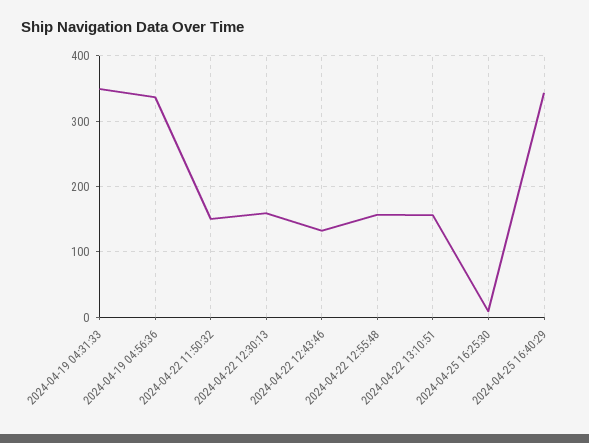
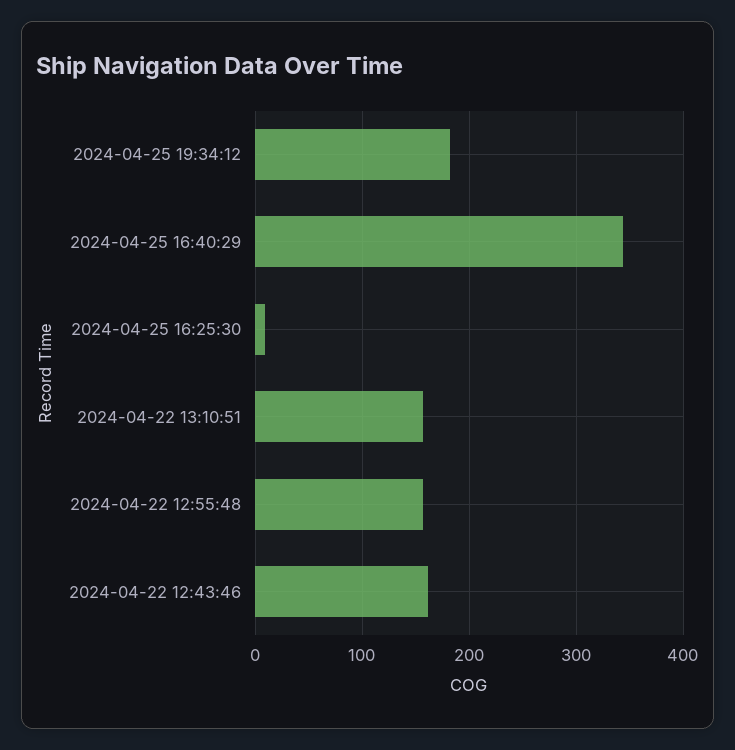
2024-04-19 04:31:33: 350 -> none
2024-04-19 04:56:36: 340 -> none
2024-04-22 11:50:32: 150 -> none
2024-04-22 12:30:13: 160 -> none
2024-04-22 12:43:46: 130 -> 160
2024-04-25 19:34:12: none -> 180

